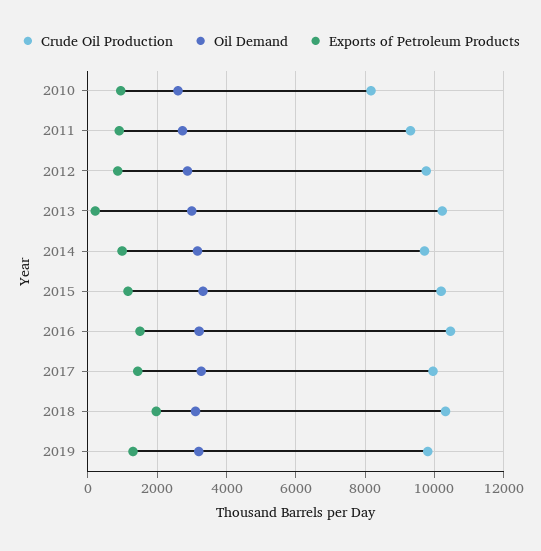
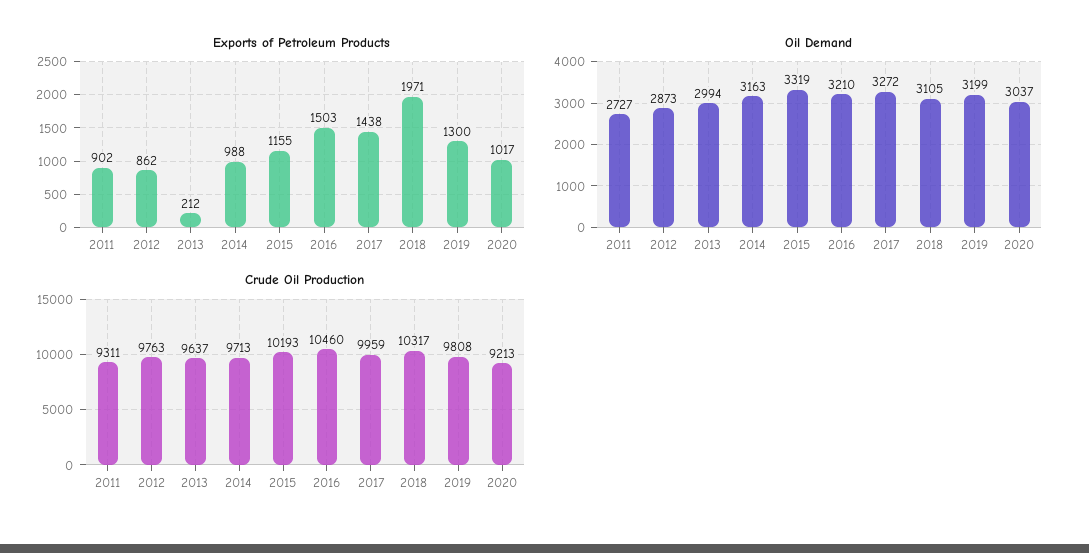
Crude Oil Production, 2010: 8200 -> none
Oil Demand, 2010: 2600 -> none
Exports of Petroleum Products, 2010: 1000 -> none
Crude Oil Production, 2013: 10200 -> 9637
Exports of Petroleum Products, 2020: none -> 1017
Oil Demand, 2020: none -> 3037
Crude Oil Production, 2020: none -> 9213

